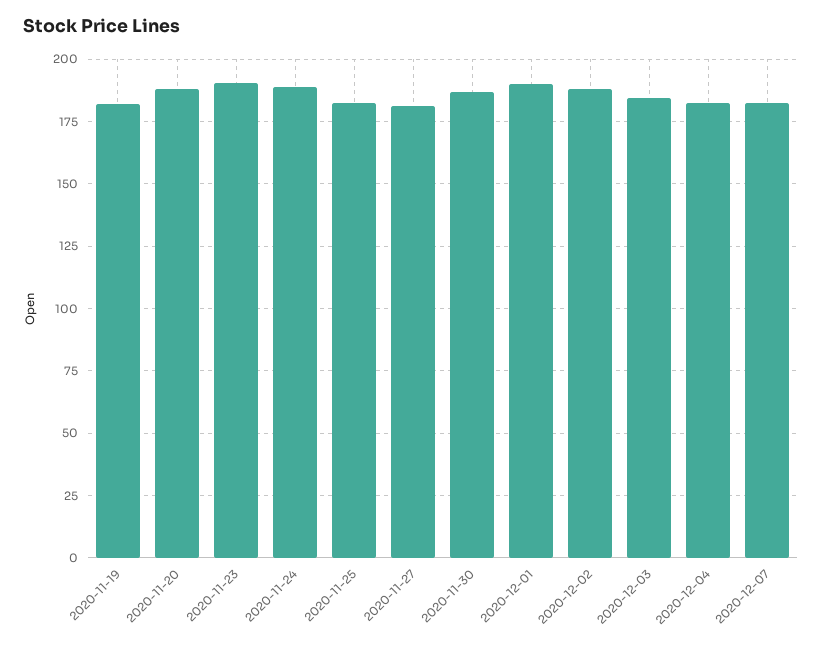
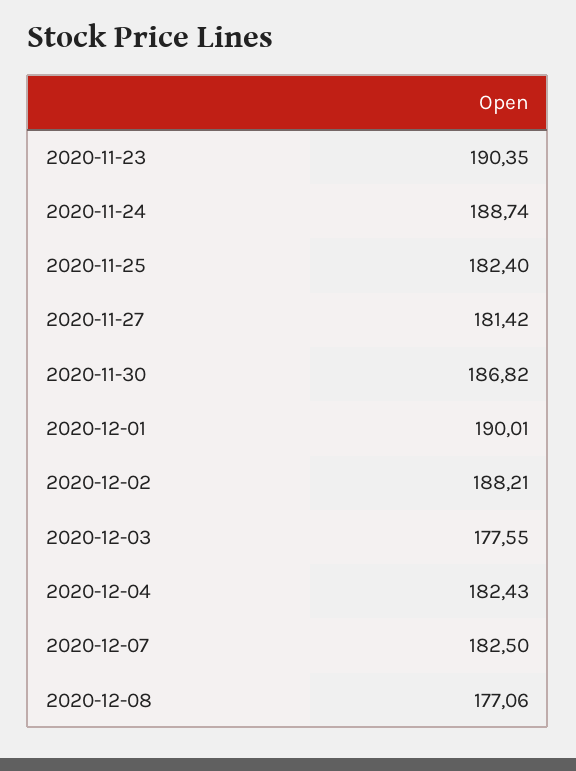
2020-11-19: 182.5 -> none
2020-11-20: 187.5 -> none
2020-12-03: 185 -> 177.55
2020-12-08: none -> 177.06

